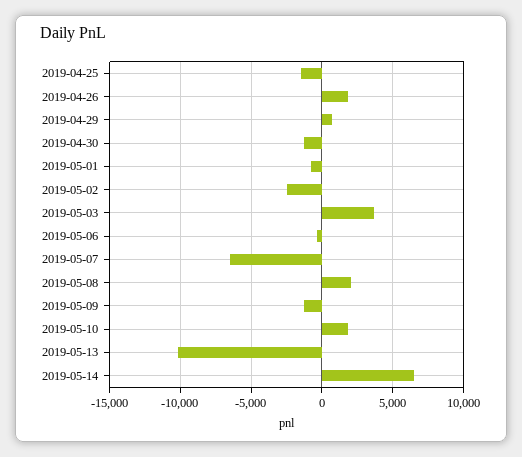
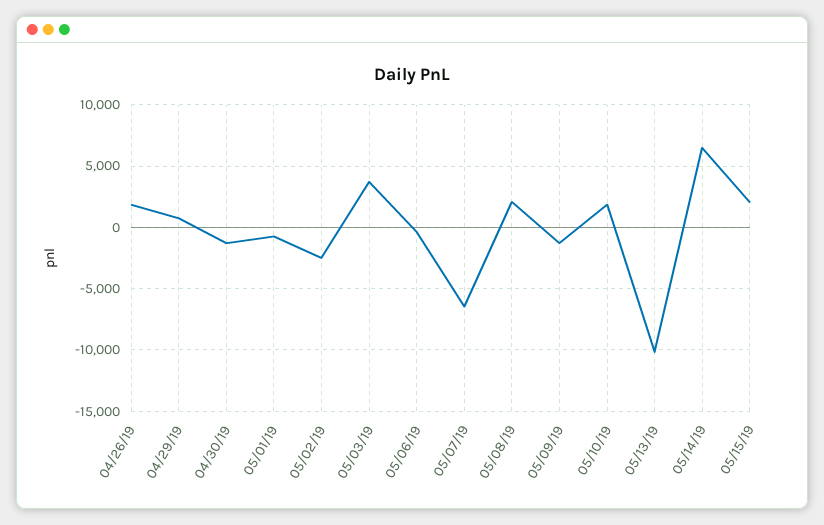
2019-04-25: -1500 -> none
05/15/19: none -> 2000

